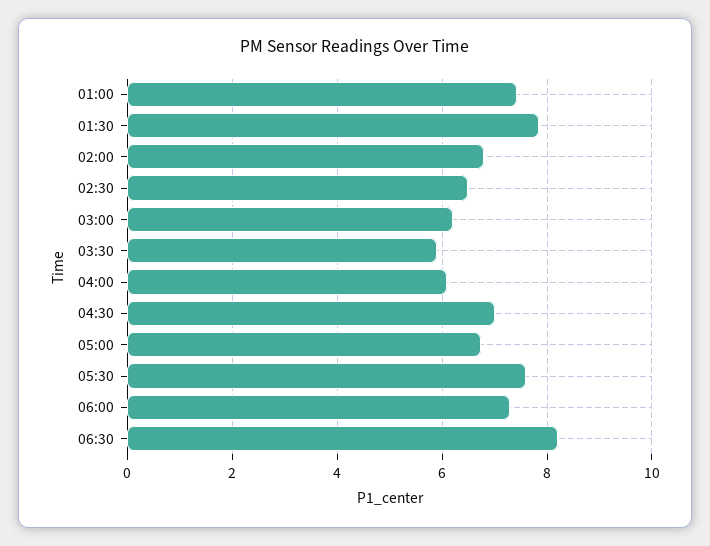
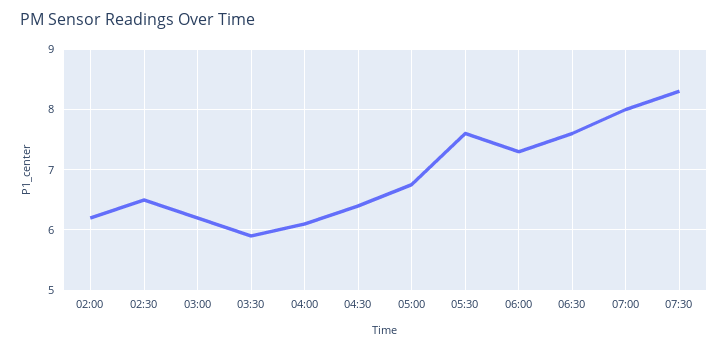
01:00: 7.4 -> none
01:30: 7.8 -> none
02:00: 6.8 -> 6.2
04:30: 7 -> 6.4
06:30: 8.2 -> 7.6
07:00: none -> 8
07:30: none -> 8.3

